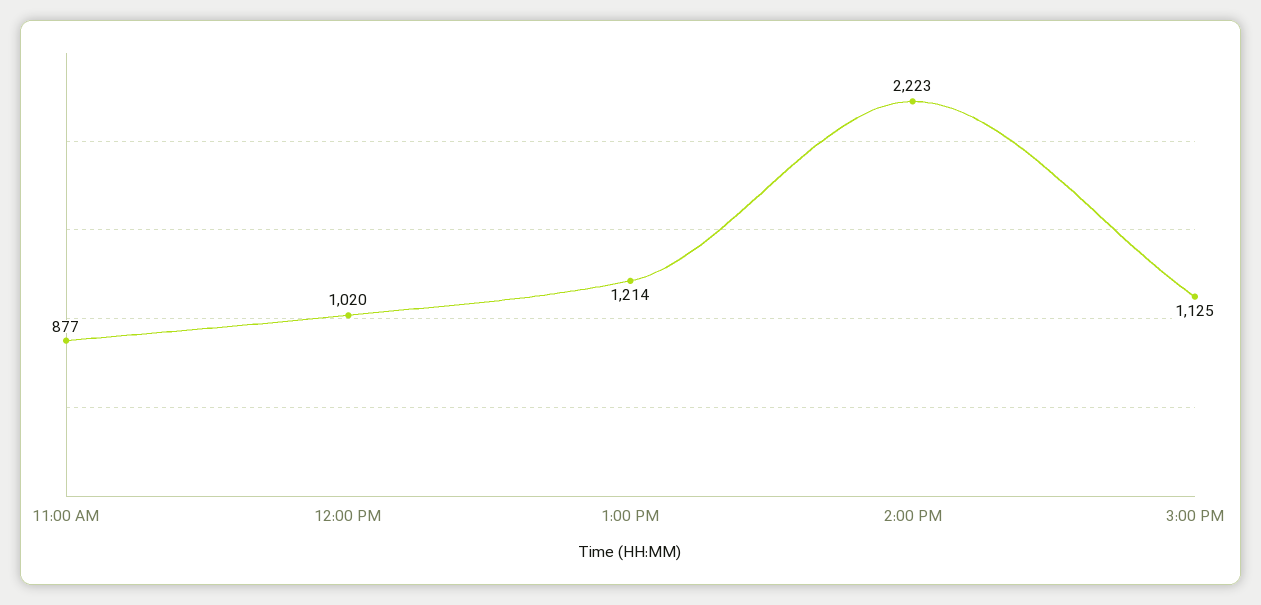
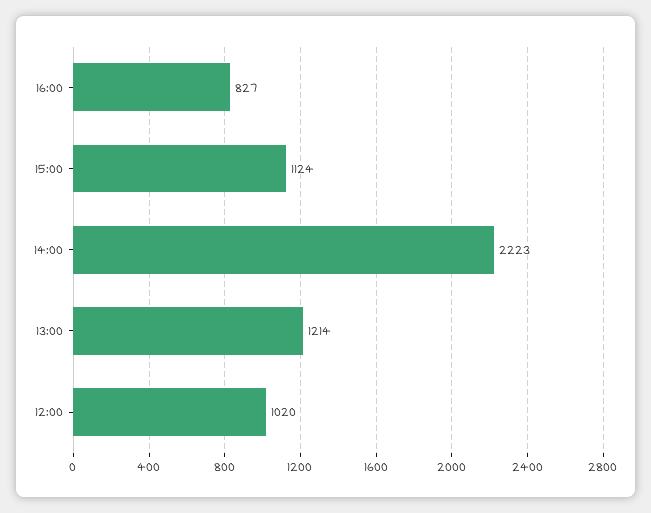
11:00 AM: 877 -> none
3:00 PM: 1125 -> 1124
16:00: none -> 827

